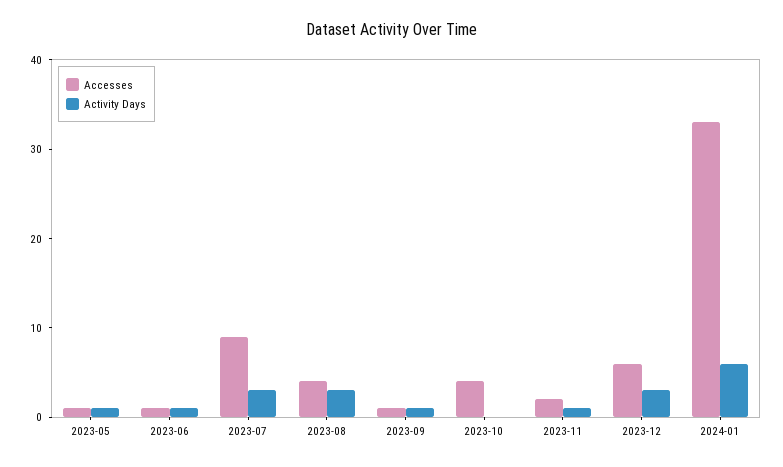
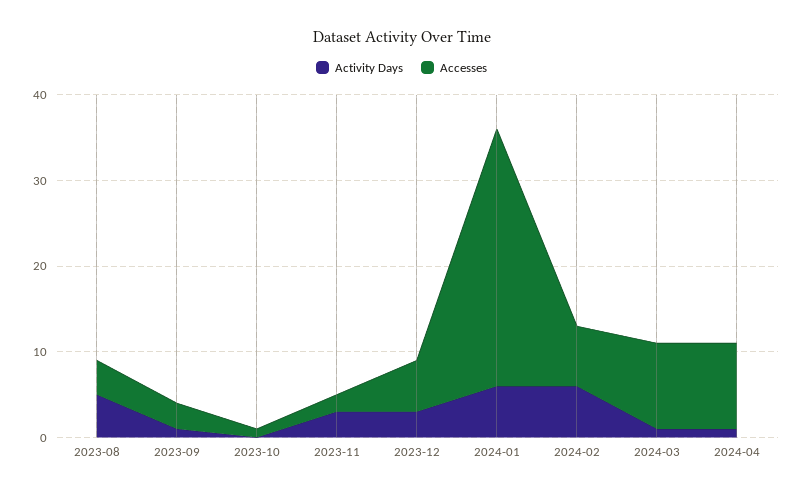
Accesses, 2023-05: 1 -> none
Activity Days, 2023-05: 1 -> none
Accesses, 2023-06: 1 -> none
Activity Days, 2023-06: 1 -> none
Accesses, 2023-07: 9 -> none
Activity Days, 2023-07: 3 -> none
Activity Days, 2023-08: 3 -> 5
Accesses, 2023-09: 1 -> 3
Accesses, 2023-10: 4 -> 1
Activity Days, 2023-11: 1 -> 3
Accesses, 2024-01: 33 -> 30
Activity Days, 2024-02: none -> 6
Accesses, 2024-02: none -> 7
Activity Days, 2024-03: none -> 1
Accesses, 2024-03: none -> 10
Activity Days, 2024-04: none -> 1
Accesses, 2024-04: none -> 10

